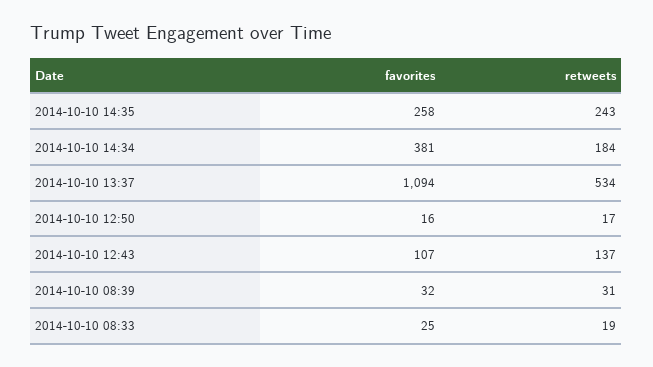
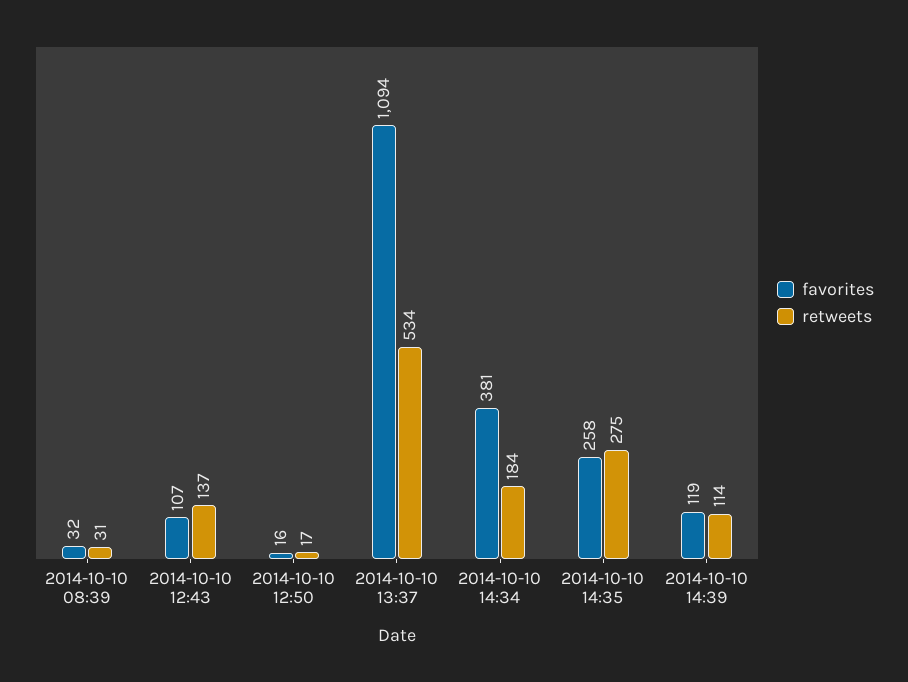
retweets, 2014-10-10 14:35: 243 -> 275
favorites, 2014-10-10 08:33: 25 -> none
retweets, 2014-10-10 08:33: 19 -> none
favorites, 2014-10-10 14:39: none -> 119
retweets, 2014-10-10 14:39: none -> 114

